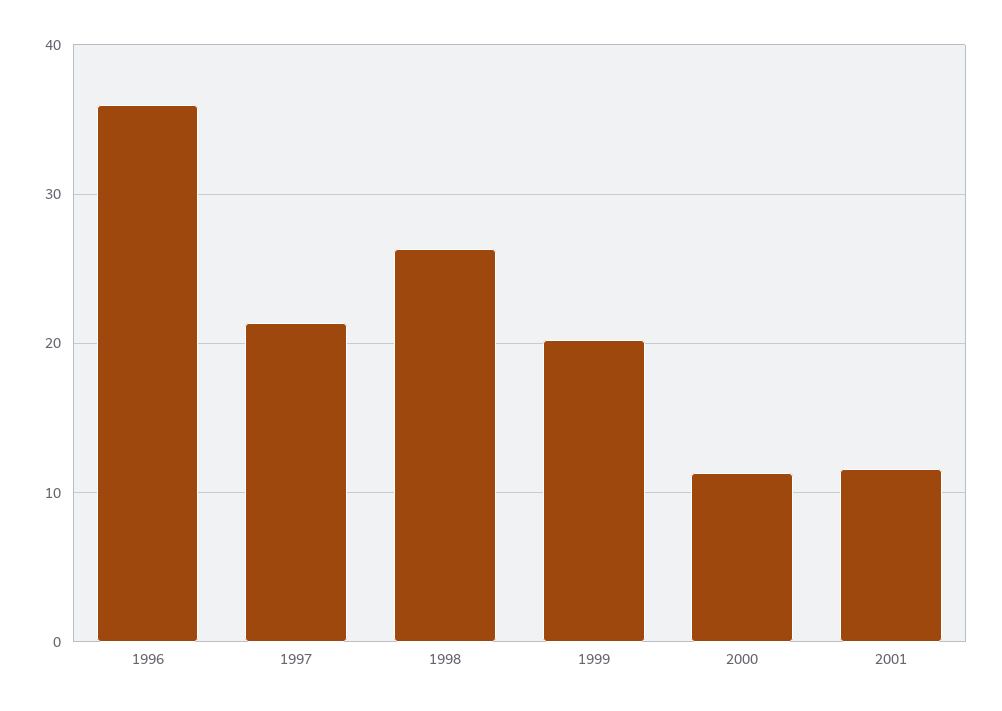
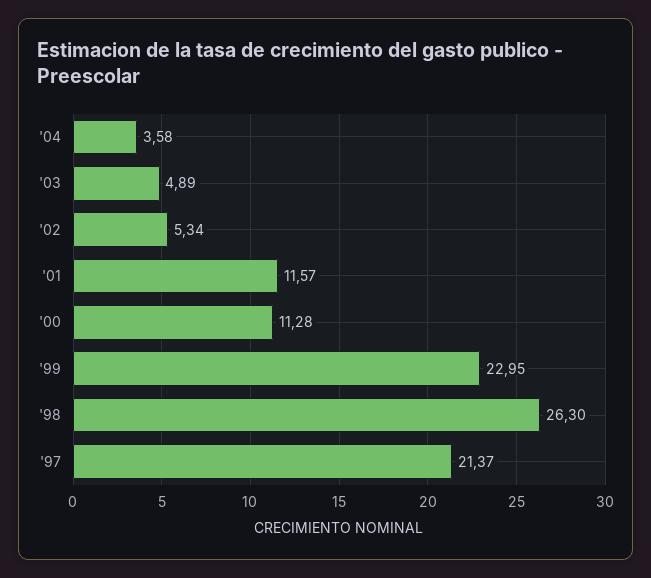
1996: 36 -> none
1999: 20 -> 22.95
'04: none -> 3.58
'03: none -> 4.89
'02: none -> 5.34

